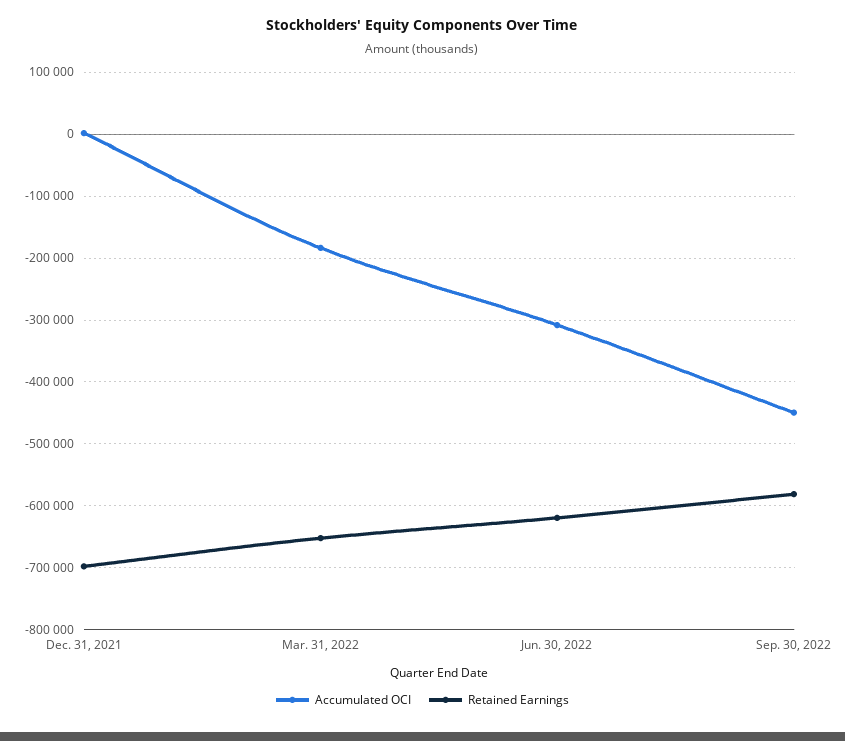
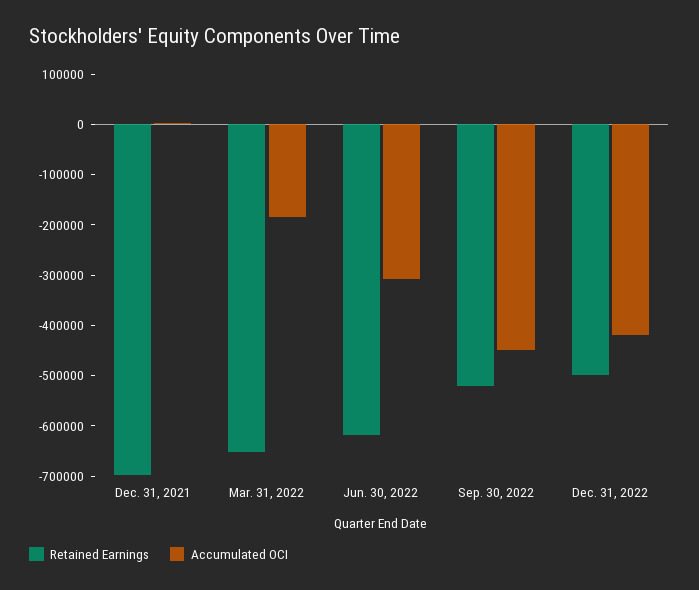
Retained Earnings, Sep. 30, 2022: -580000 -> -520000
Retained Earnings, Dec. 31, 2022: none -> -500000
Accumulated OCI, Dec. 31, 2022: none -> -420000

